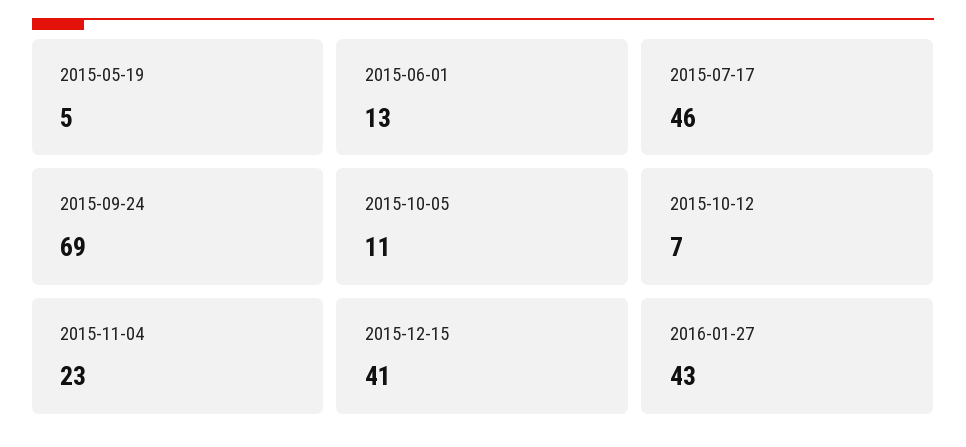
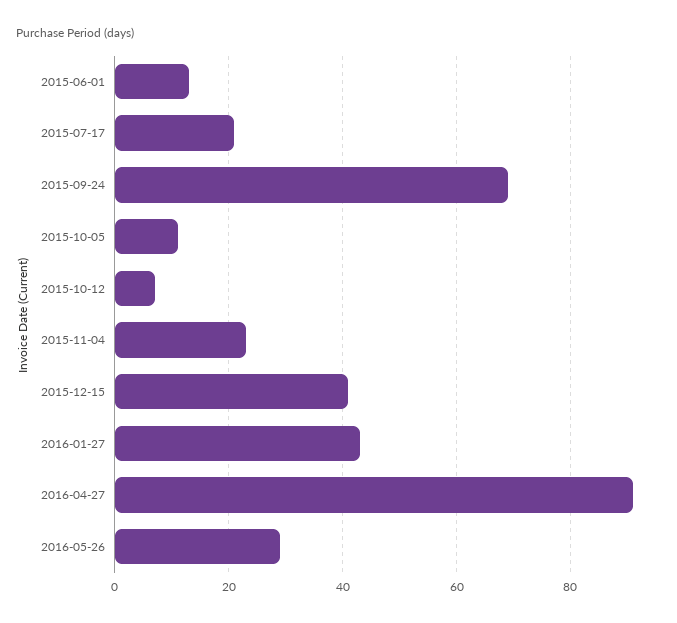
2015-05-19: 5 -> none
2015-07-17: 46 -> 20
2016-04-27: none -> 90
2016-05-26: none -> 30

